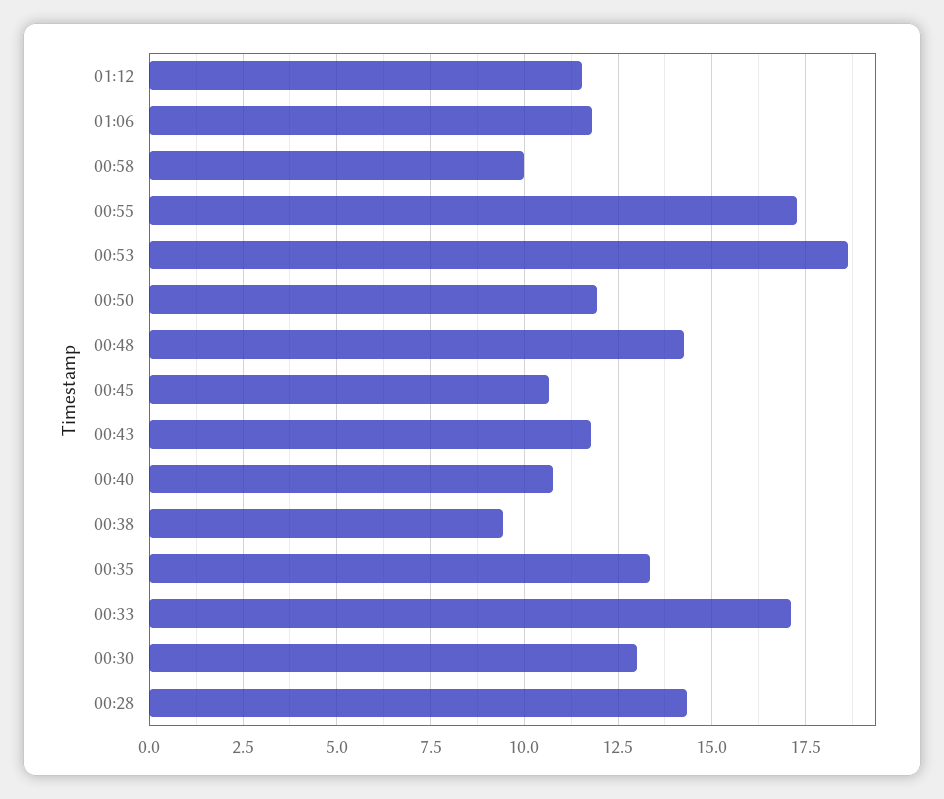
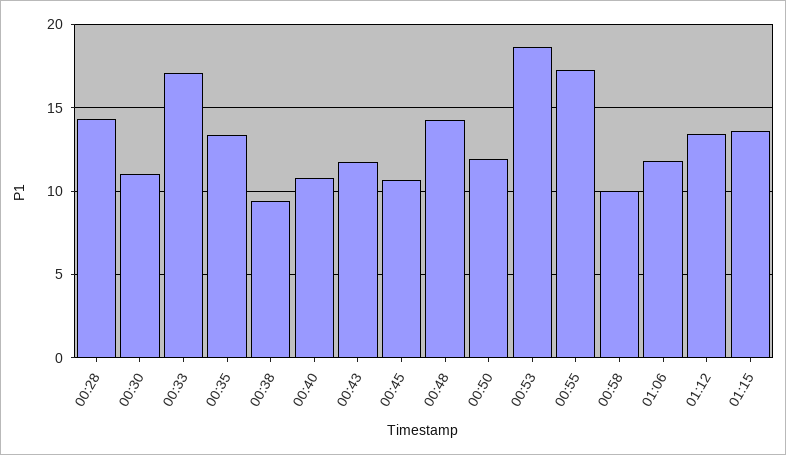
01:12: 11.5 -> 13.5
00:30: 13 -> 11
01:15: none -> 13.5

